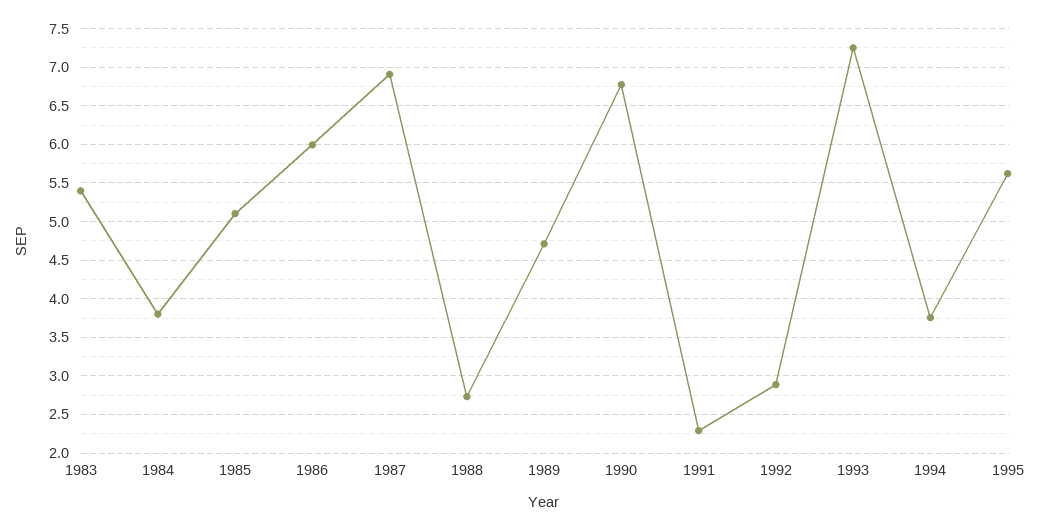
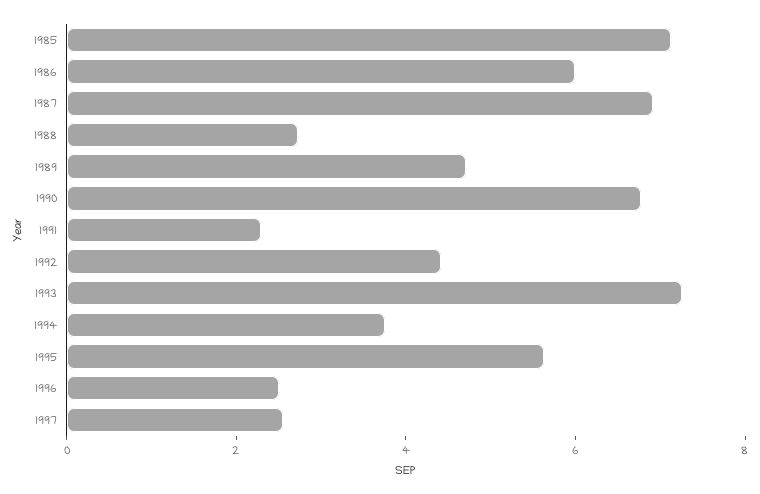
1983: 5.4 -> none
1984: 3.8 -> none
1985: 5.1 -> 7
1992: 2.9 -> 4.5
1996: none -> 2.5
1997: none -> 2.5

